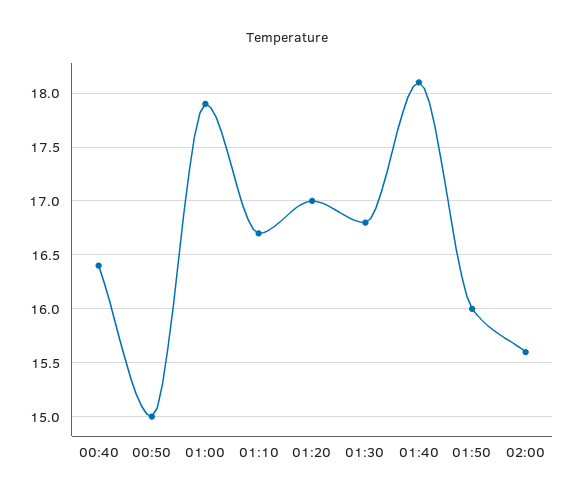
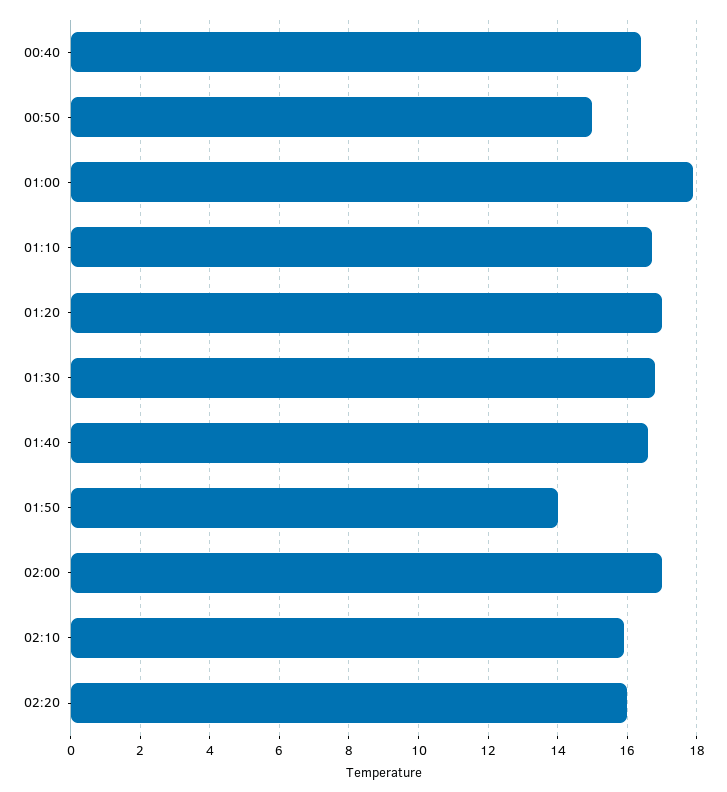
01:40: 18.1 -> 16.5
01:50: 16 -> 14
02:00: 15.6 -> 17
02:10: none -> 16
02:20: none -> 16

